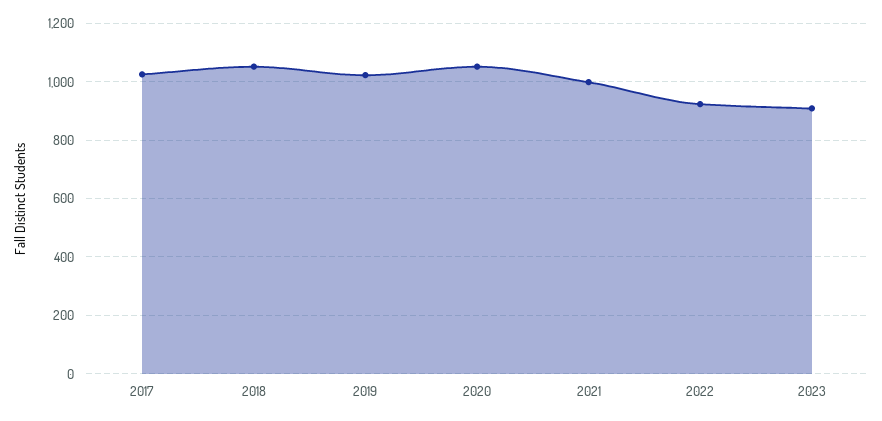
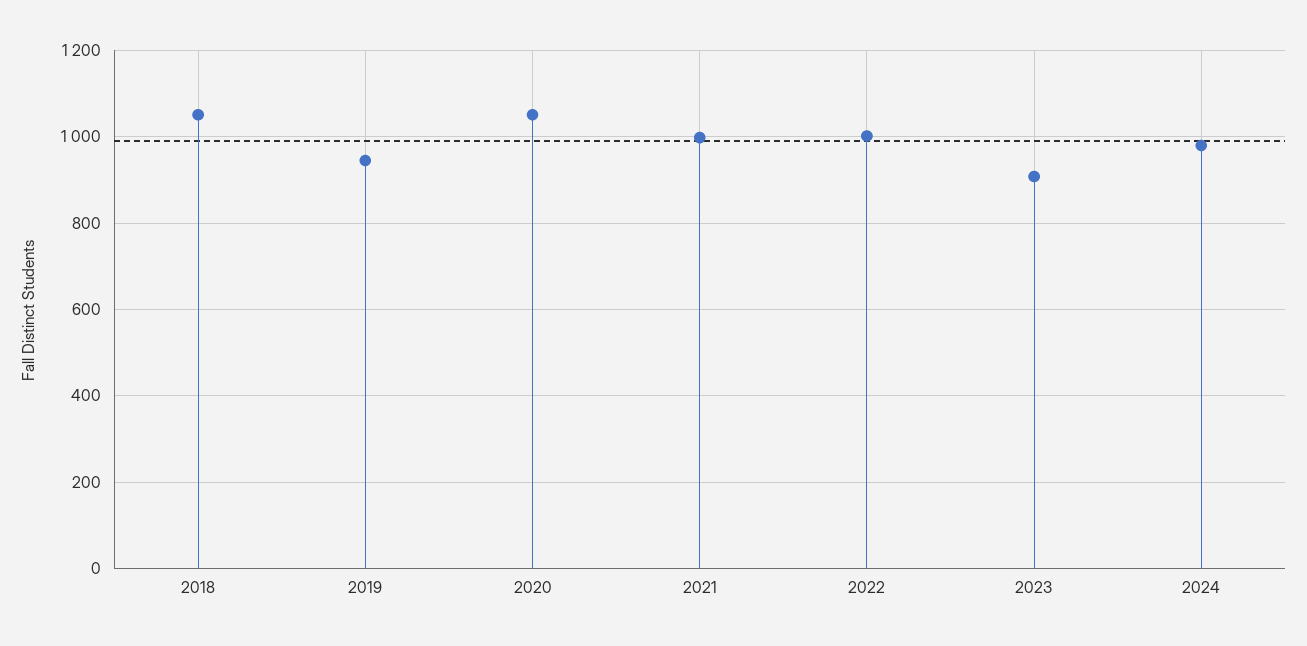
2017: 1025 -> none
2019: 1025 -> 940
2022: 925 -> 1000
2024: none -> 980

